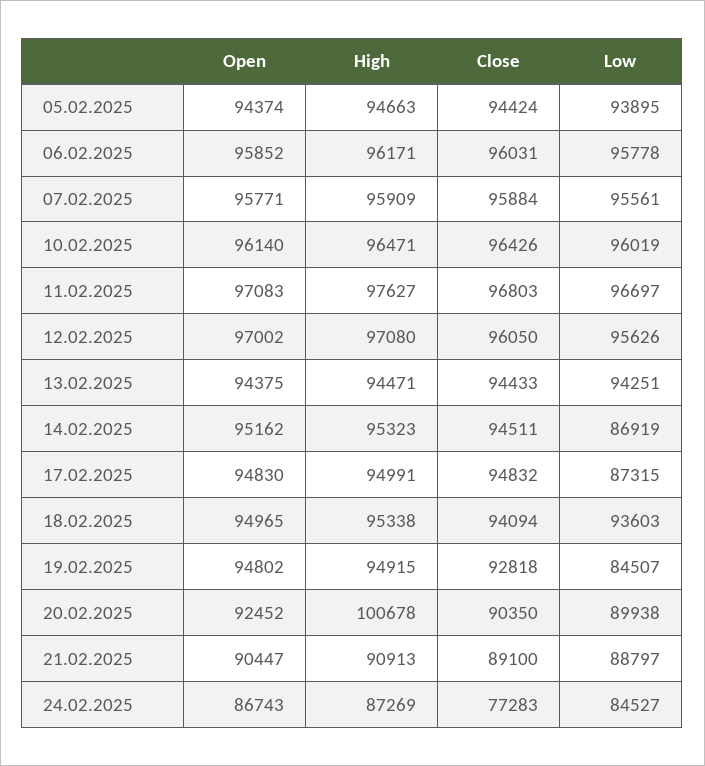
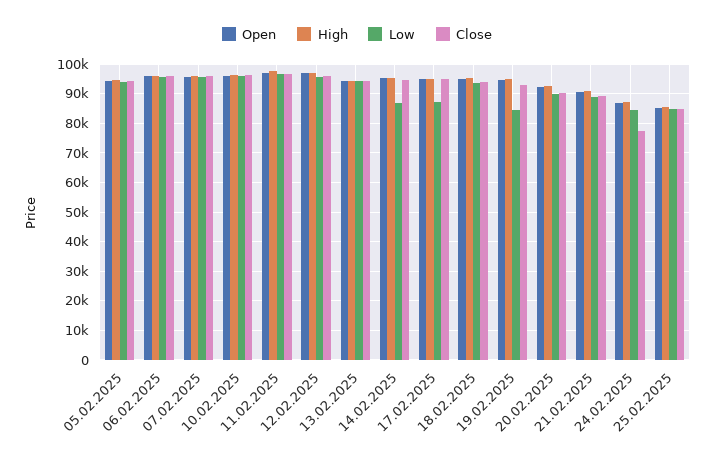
High, 20.02.2025: 100678 -> 92500
Open, 25.02.2025: none -> 85000
High, 25.02.2025: none -> 85000
Low, 25.02.2025: none -> 85000
Close, 25.02.2025: none -> 85000

